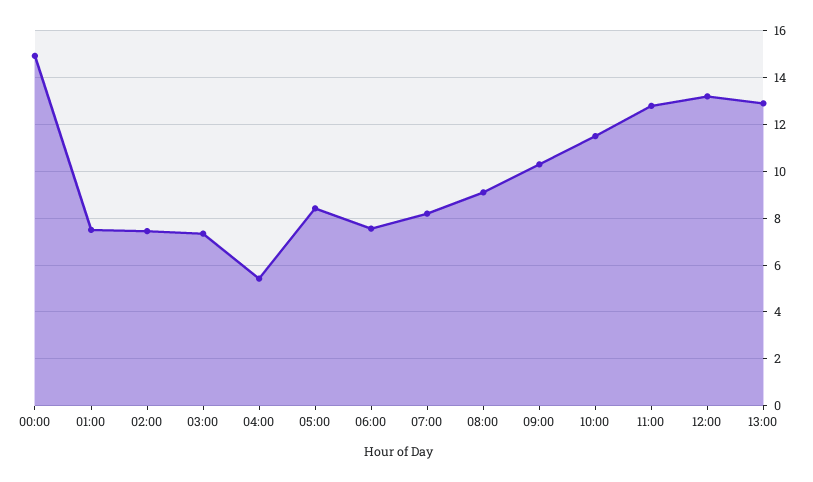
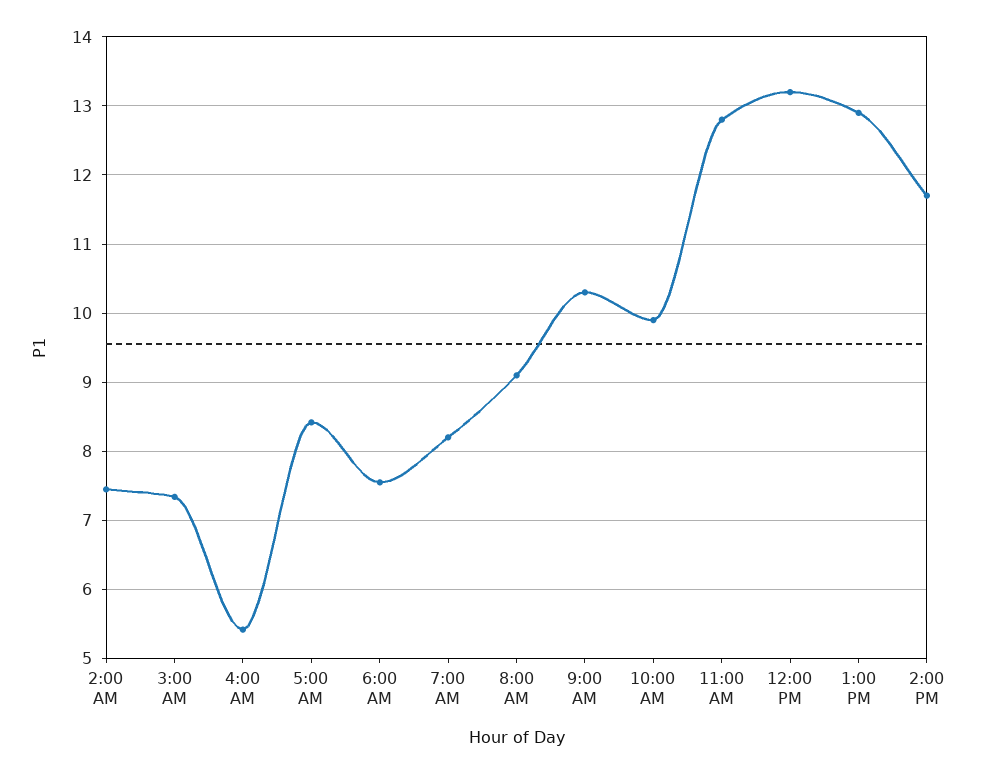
00:00: 15 -> none
01:00: 7.5 -> none
10:00: 11.5 -> 9.9
2:00 PM: none -> 11.7

